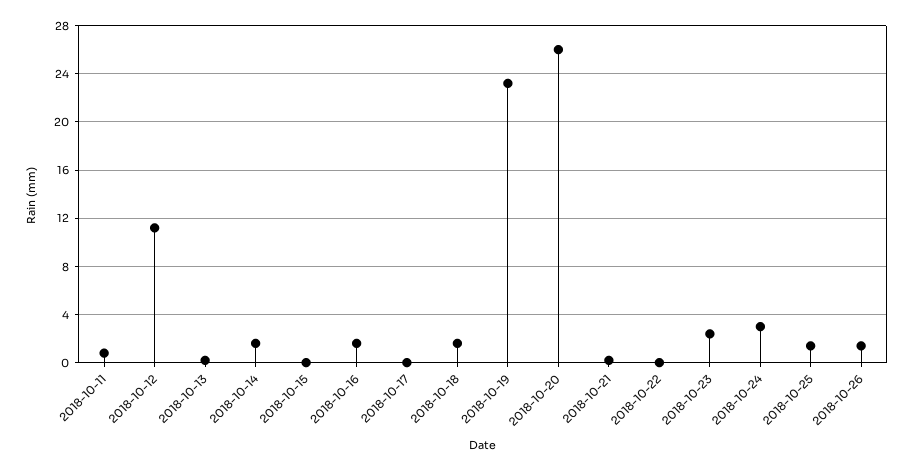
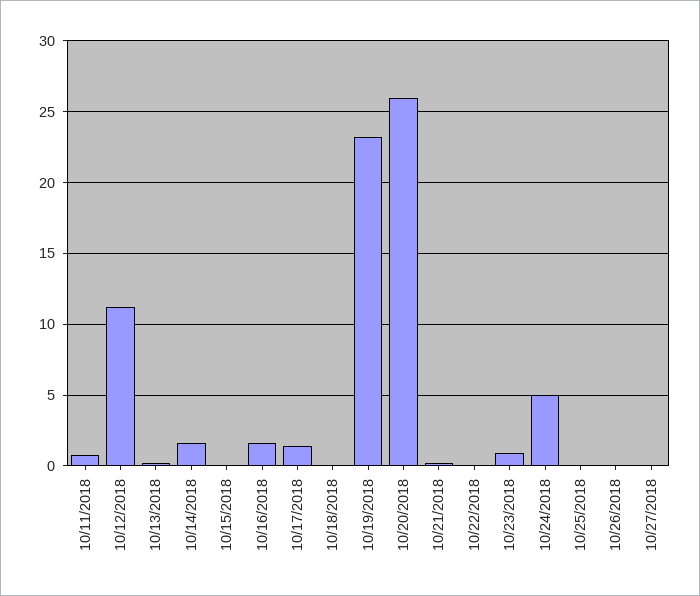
2018-10-17: 0 -> 1.5
2018-10-18: 1.5 -> 0
2018-10-23: 2.5 -> 1
2018-10-24: 3 -> 5
2018-10-25: 1.5 -> 0
2018-10-26: 1.5 -> 0
10/27/2018: none -> 0

